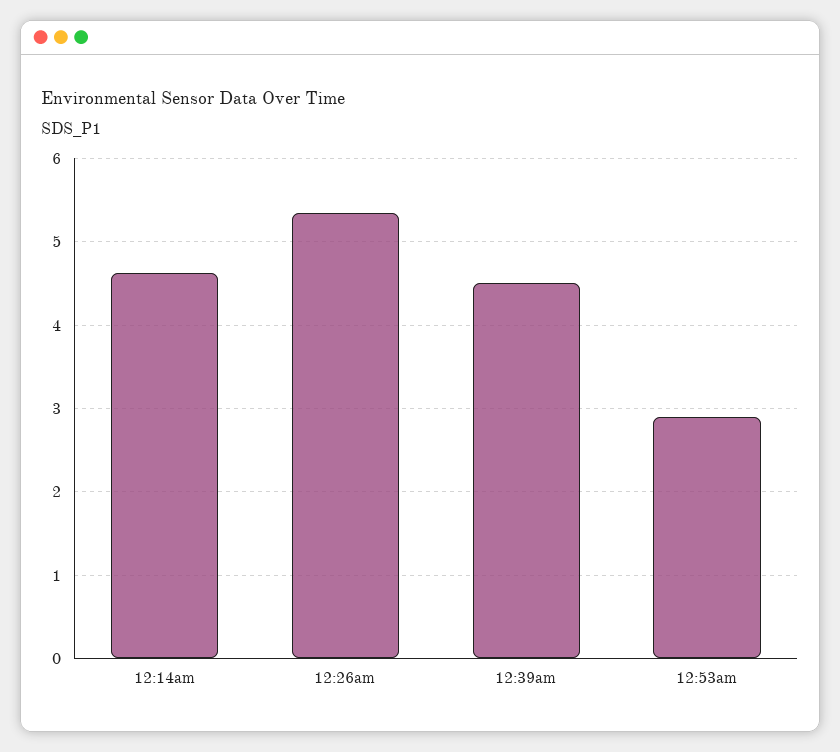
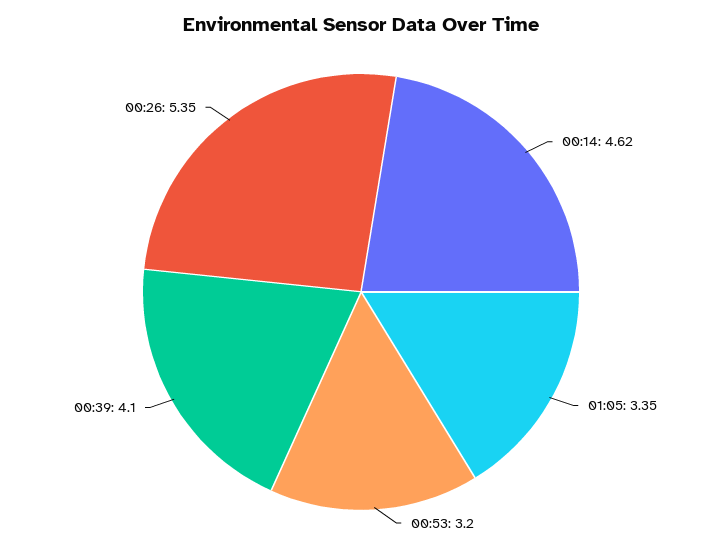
12:39am: 4.5 -> 4.1
12:53am: 2.9 -> 3.2
01:05: none -> 3.35

